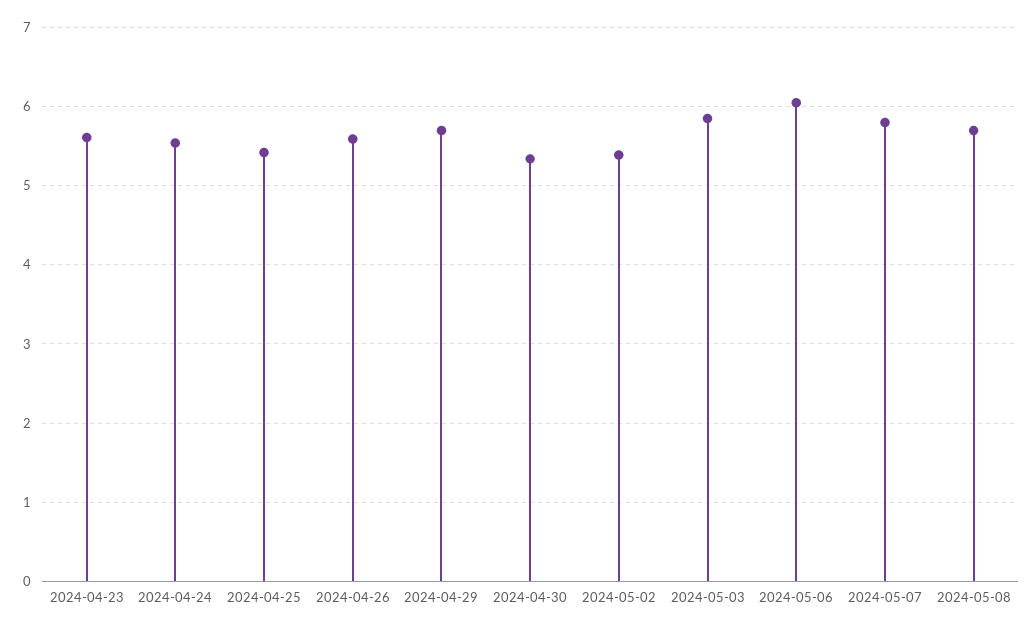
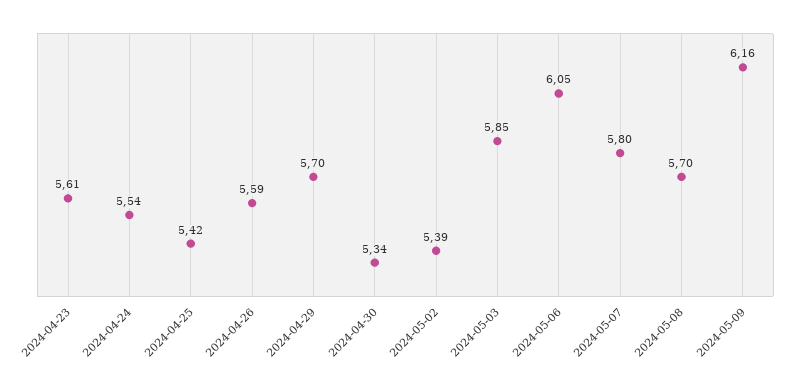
2024-05-09: none -> 6.16

